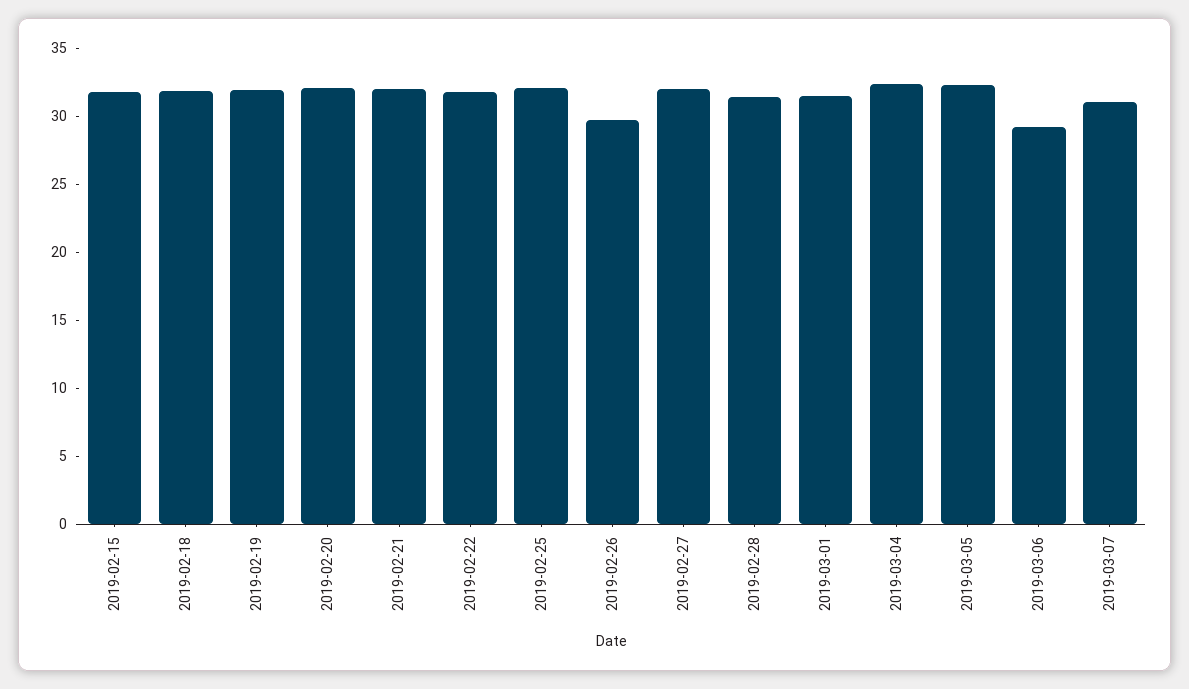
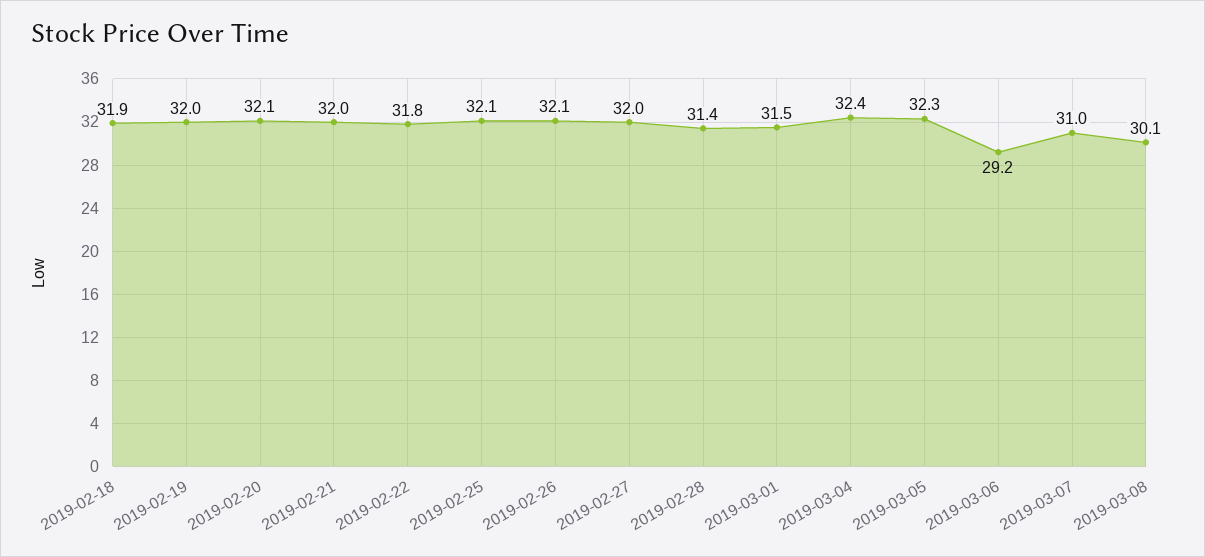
2019-02-15: 32 -> none
2019-02-26: 30 -> 32.1
2019-03-08: none -> 30.1

